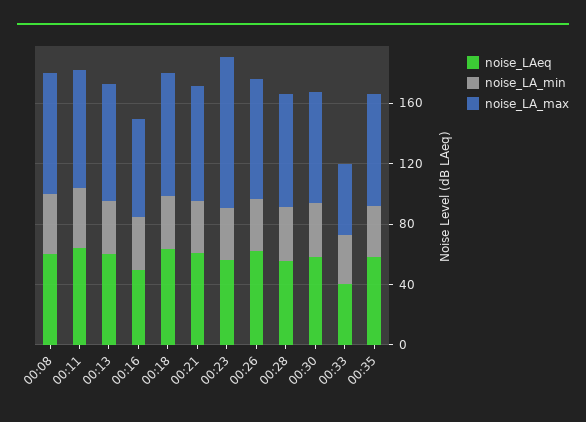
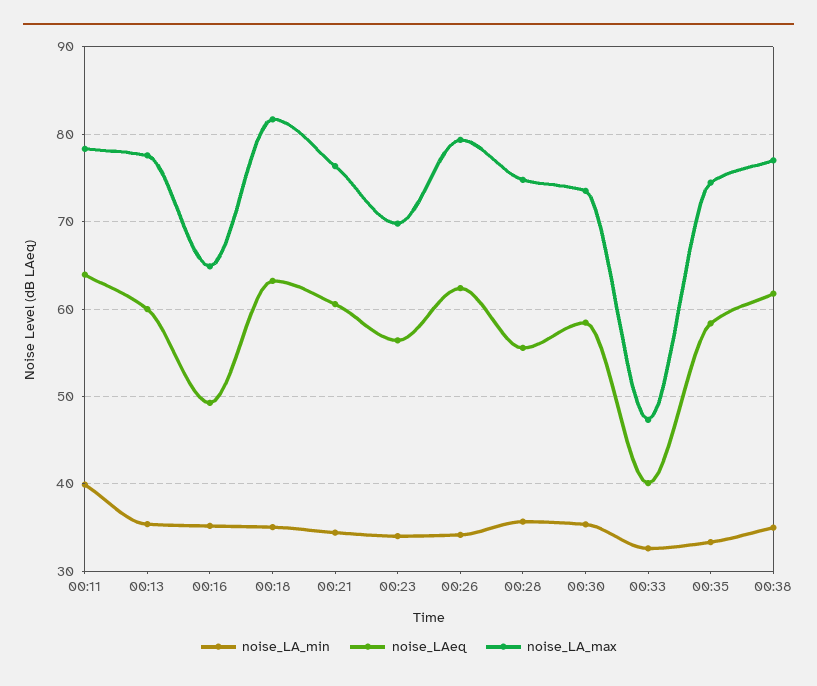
noise_LAeq, 00:08: 60 -> none
noise_LA_min, 00:08: 40 -> none
noise_LA_max, 00:08: 80 -> none
noise_LA_max, 00:23: 100 -> 70
noise_LA_min, 00:38: none -> 35
noise_LAeq, 00:38: none -> 62
noise_LA_max, 00:38: none -> 77

